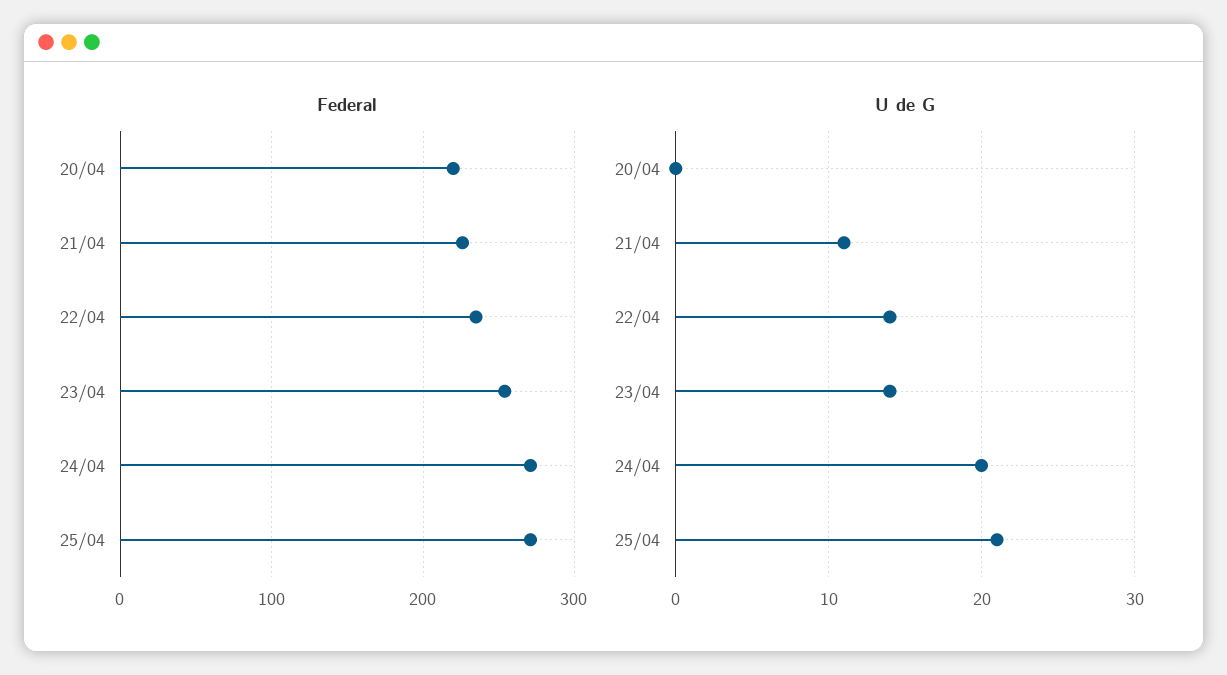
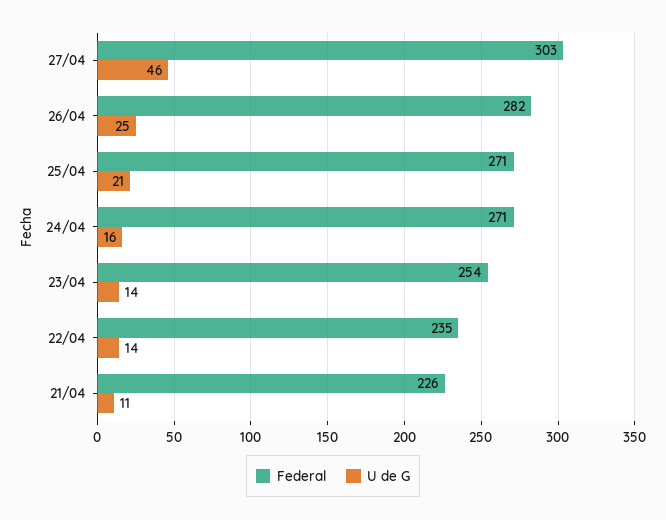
Federal, 20/04: 220 -> none
U de G, 20/04: 0 -> none
U de G, 24/04: 20 -> 16
Federal, 27/04: none -> 303
U de G, 27/04: none -> 46
Federal, 26/04: none -> 282
U de G, 26/04: none -> 25

